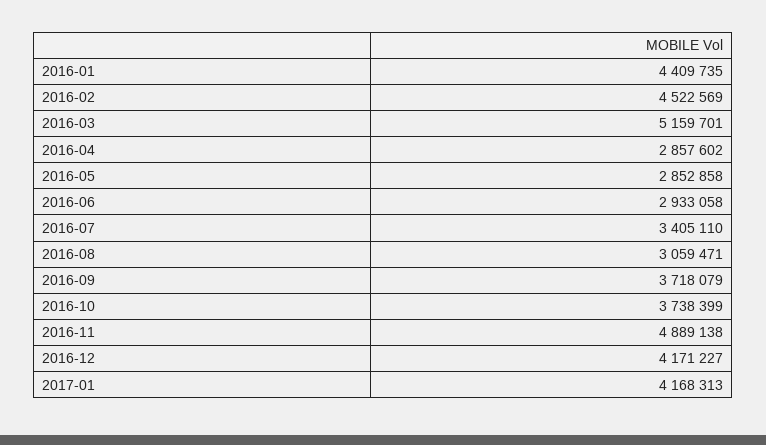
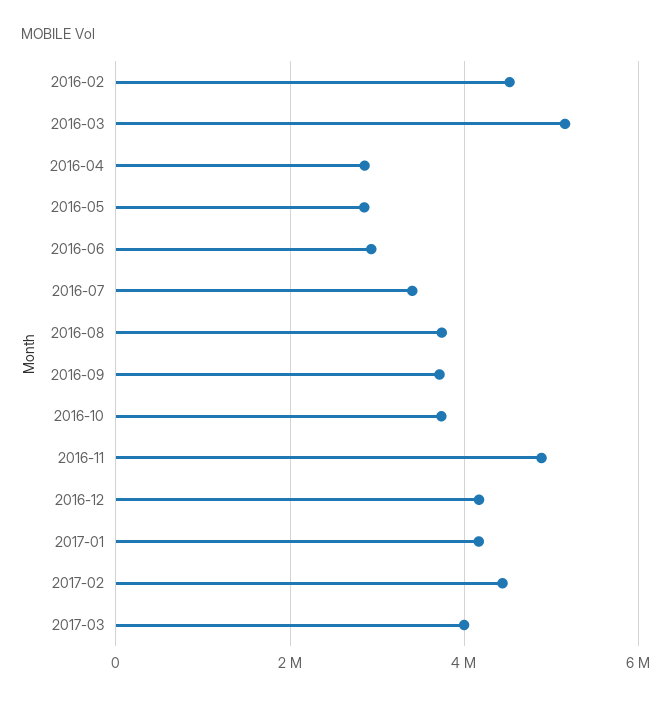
2016-01: 4409735 -> none
2016-08: 3059471 -> 3800000
2017-02: none -> 4400000
2017-03: none -> 4000000

